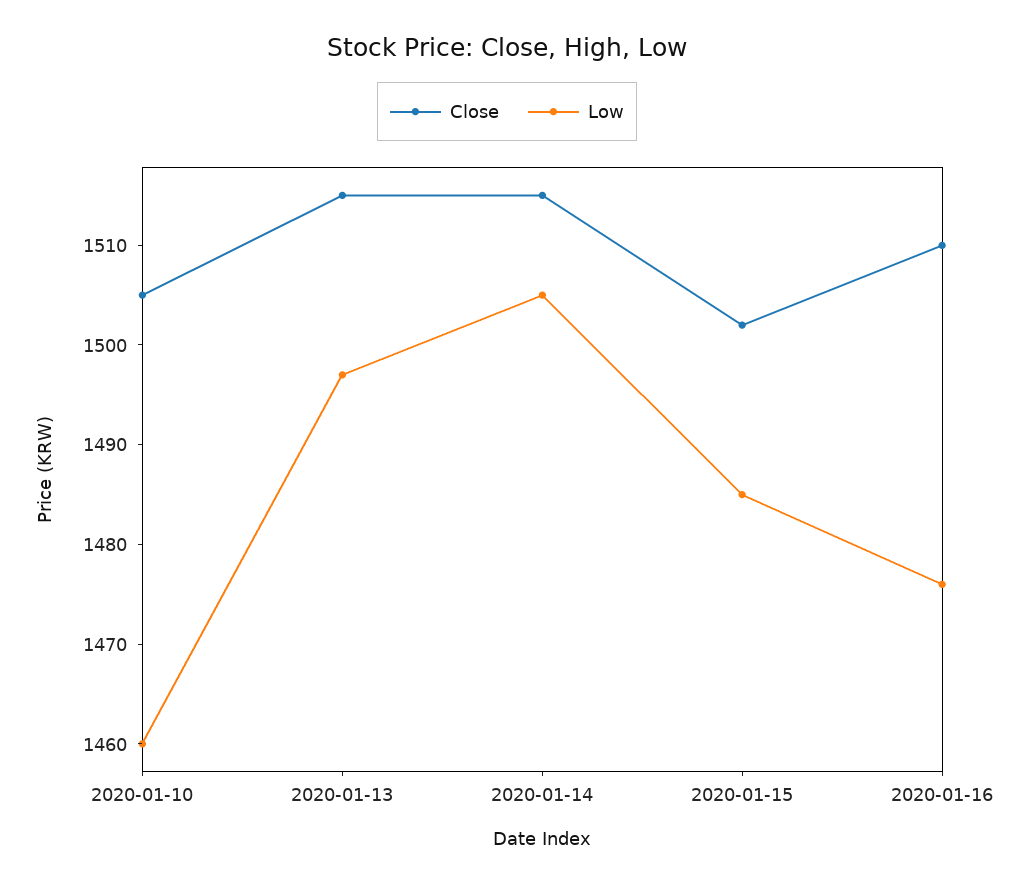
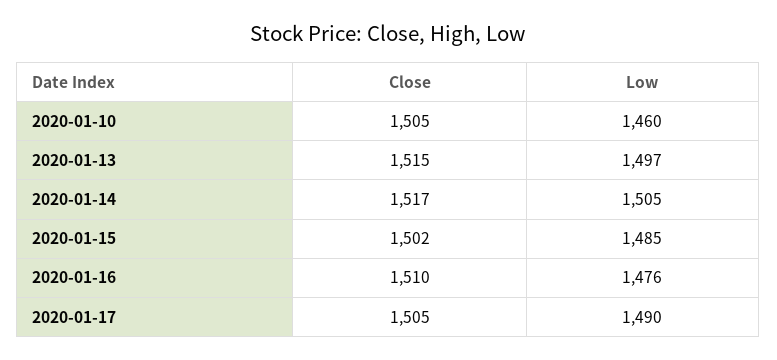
Close, 2020-01-14: 1515 -> 1517
Close, 2020-01-17: none -> 1505
Low, 2020-01-17: none -> 1490

